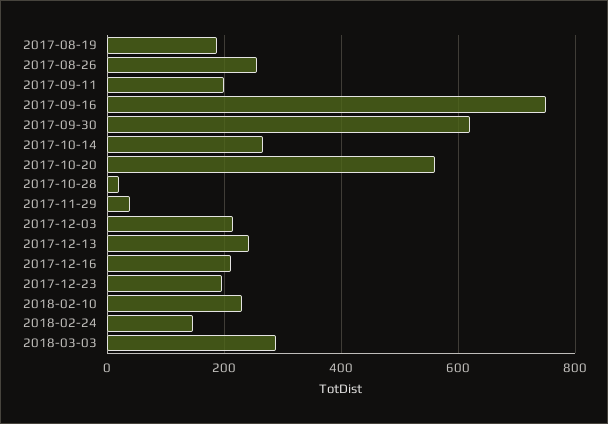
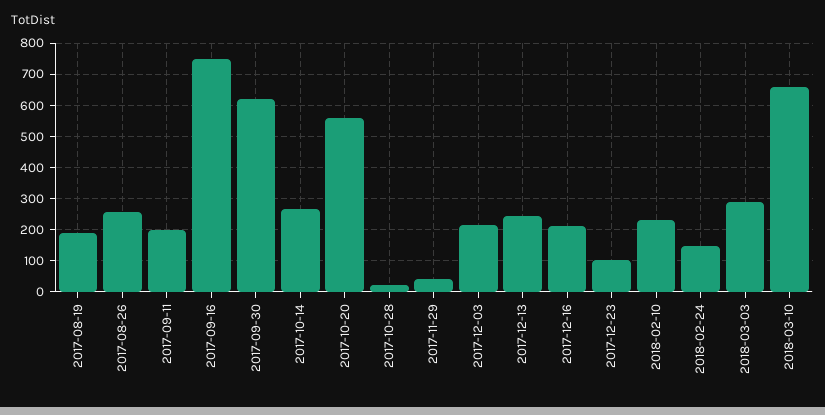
2017-12-23: 200 -> 100
2018-03-10: none -> 660

